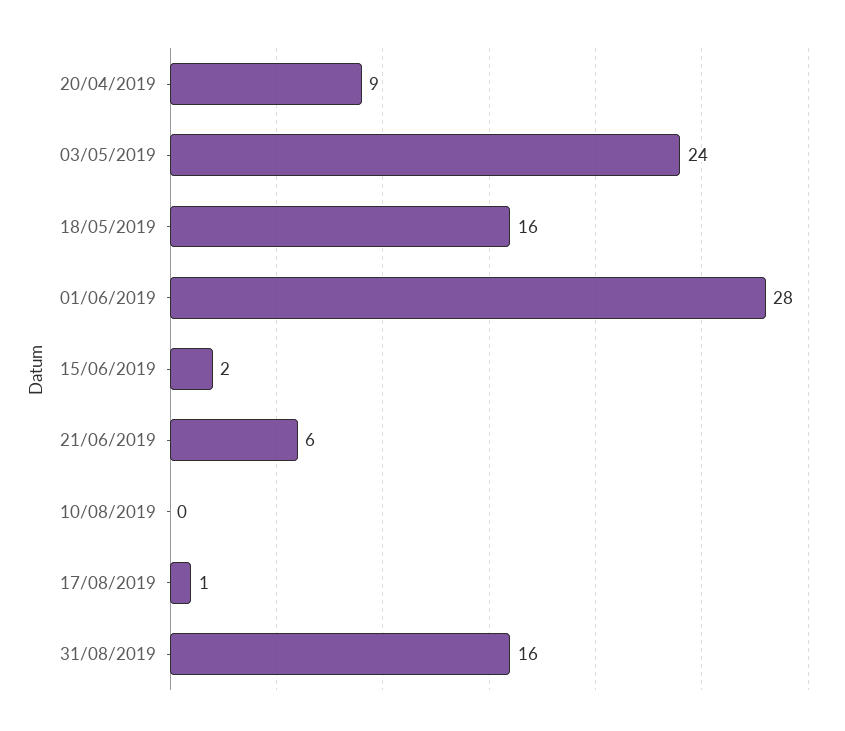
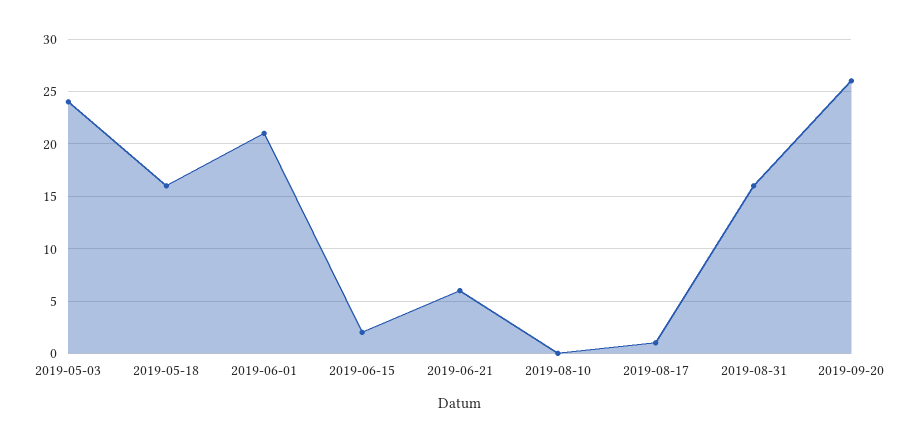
20/04/2019: 9 -> none
01/06/2019: 28 -> 21
2019-09-20: none -> 26

